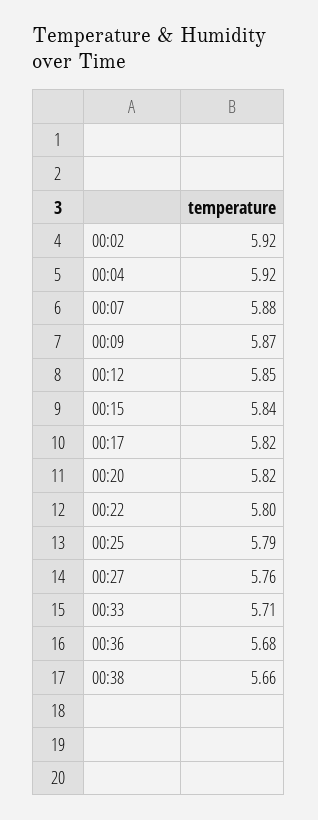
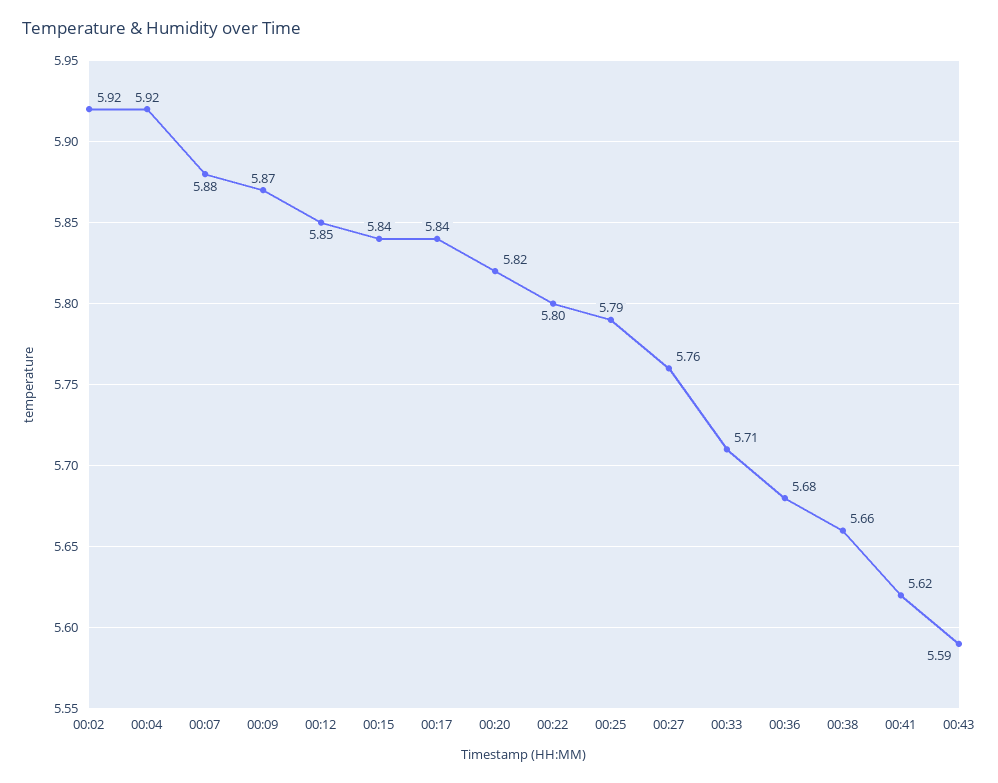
00:17: 5.82 -> 5.84
00:41: none -> 5.62
00:43: none -> 5.59

